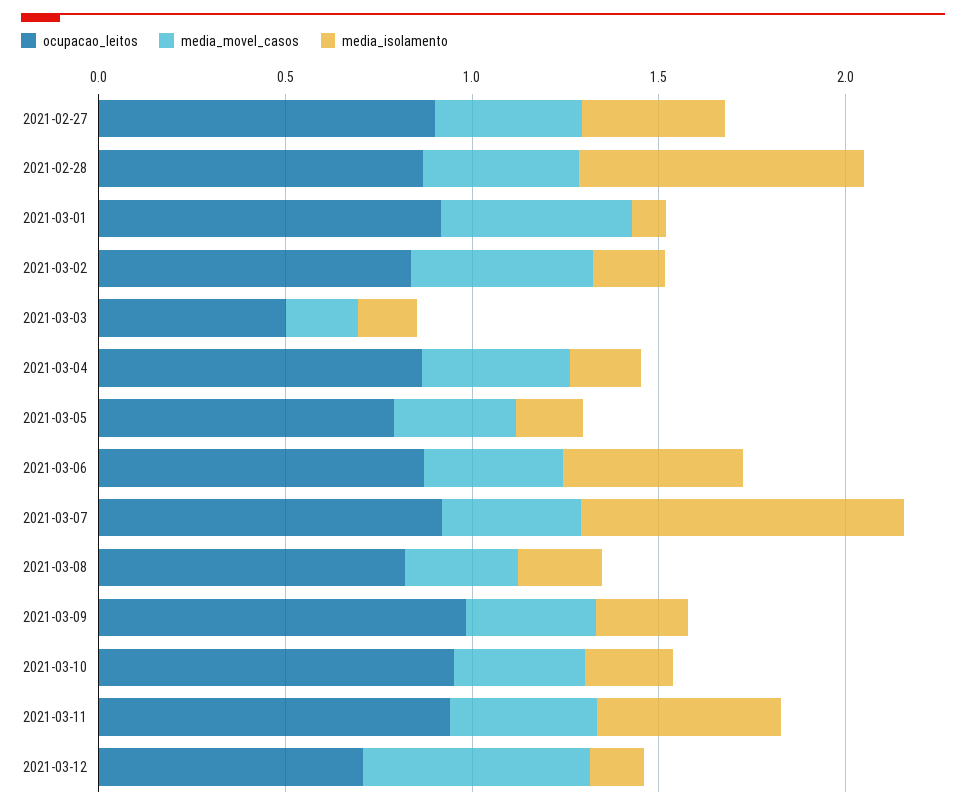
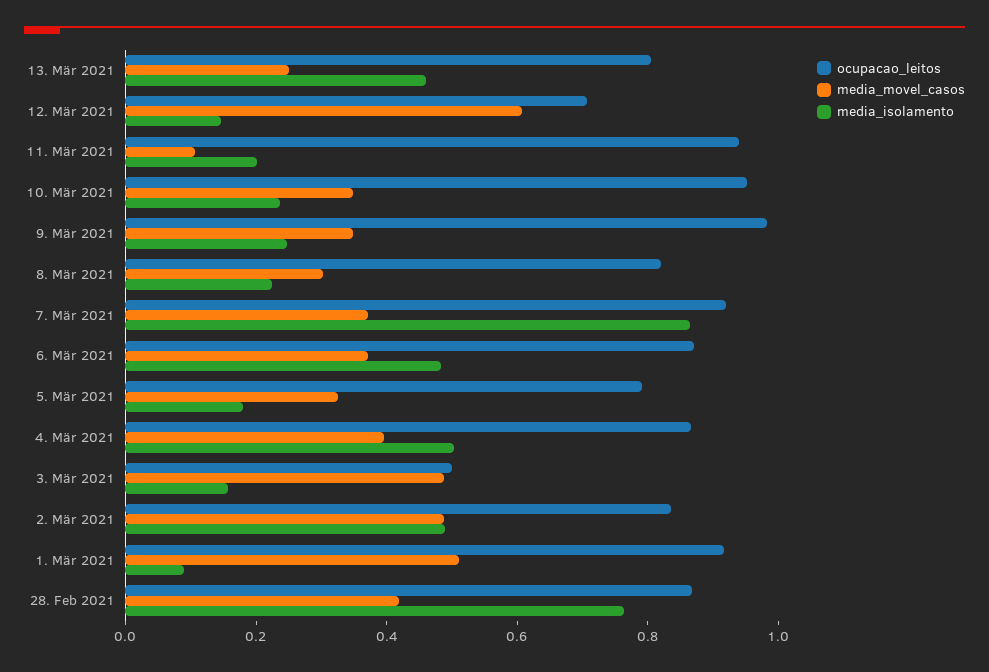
ocupacao_leitos, 2021-02-27: 0.9 -> none
media_movel_casos, 2021-02-27: 0.4 -> none
media_isolamento, 2021-02-27: 0.4 -> none
media_isolamento, 2021-03-02: 0.2 -> 0.5
media_movel_casos, 2021-03-03: 0.2 -> 0.5
media_isolamento, 2021-03-04: 0.2 -> 0.5
media_movel_casos, 2021-03-11: 0.4 -> 0.1
media_isolamento, 2021-03-11: 0.5 -> 0.2
ocupacao_leitos, 13. Mär 2021: none -> 0.8
media_movel_casos, 13. Mär 2021: none -> 0.25
media_isolamento, 13. Mär 2021: none -> 0.45

